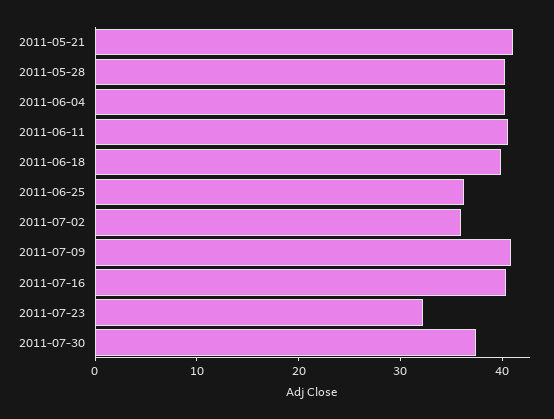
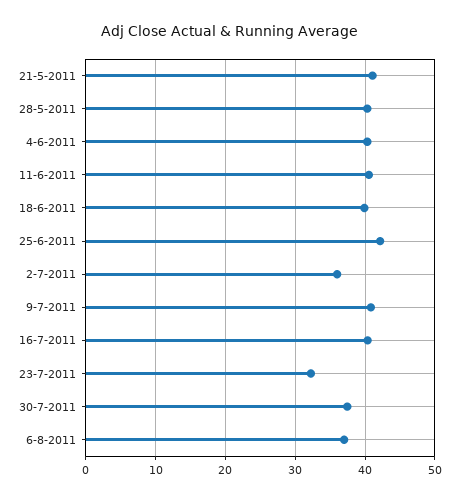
2011-06-25: 36 -> 42
6-8-2011: none -> 37

